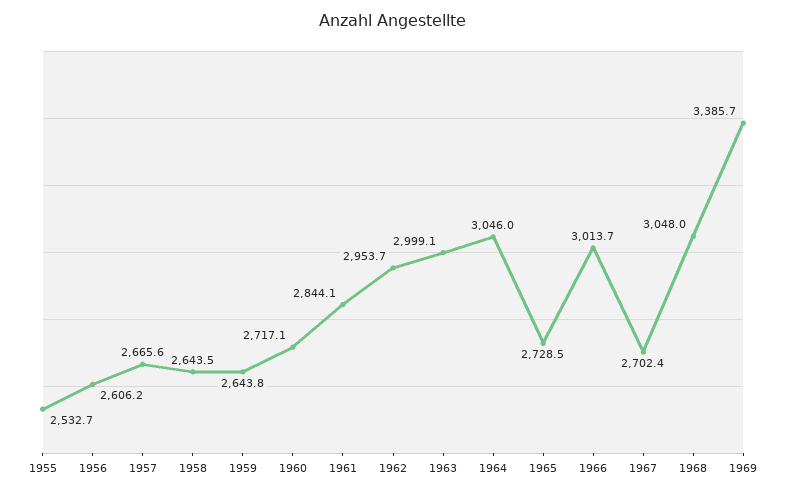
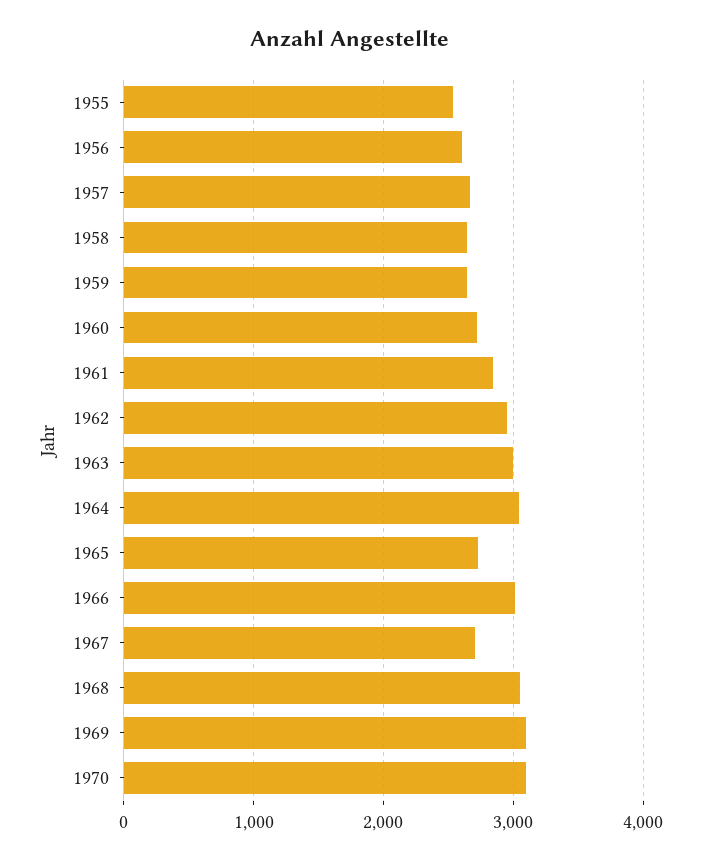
1969: 3385.7 -> 3100
1970: none -> 3100

